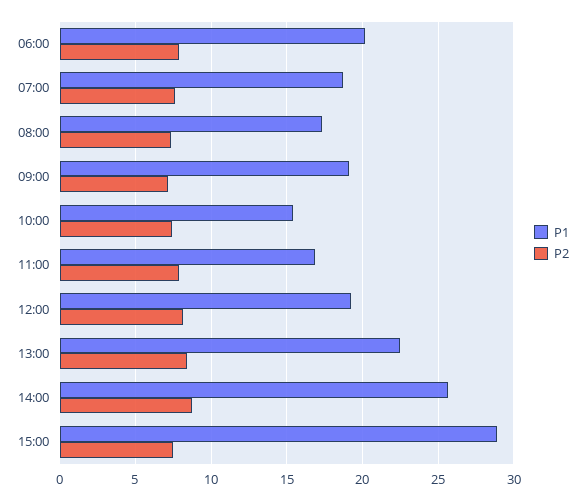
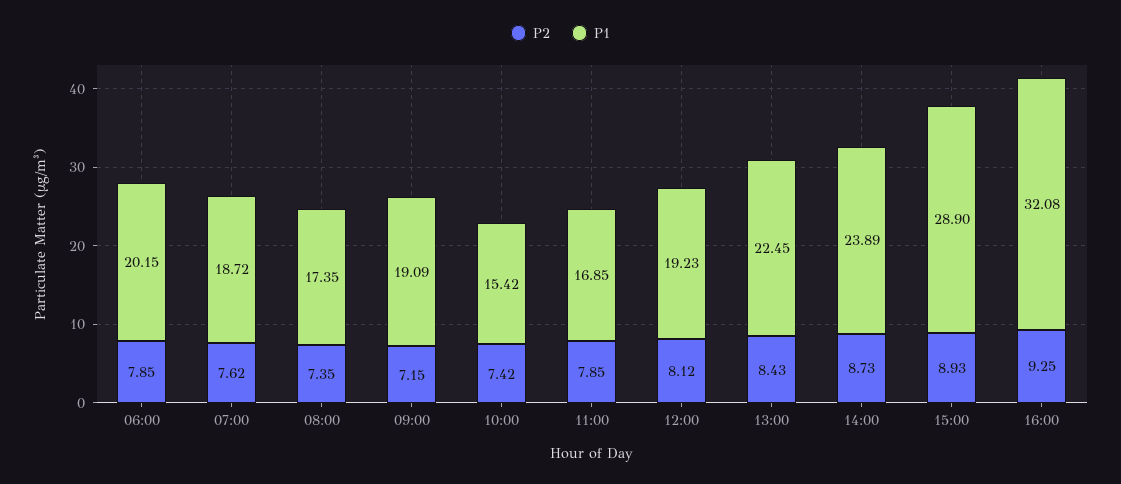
P1, 14:00: 25.5 -> 23.89
P2, 15:00: 7.5 -> 8.93
P2, 16:00: none -> 9.25
P1, 16:00: none -> 32.08

